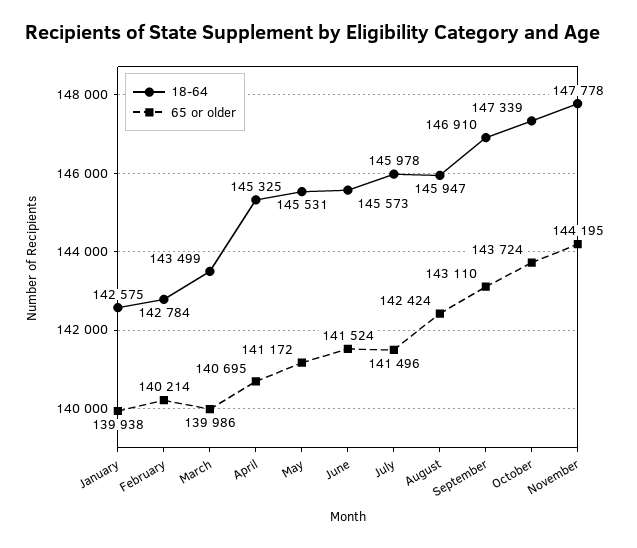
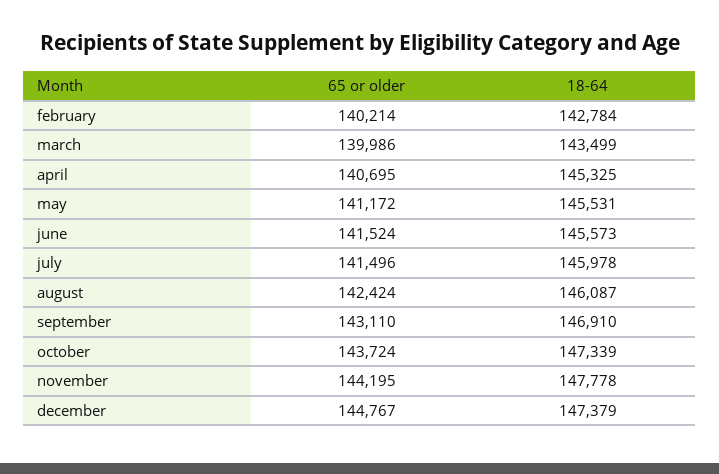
18-64, January: 142575 -> none
65 or older, January: 139938 -> none
18-64, August: 145947 -> 146087
65 or older, december: none -> 144767
18-64, december: none -> 147379

